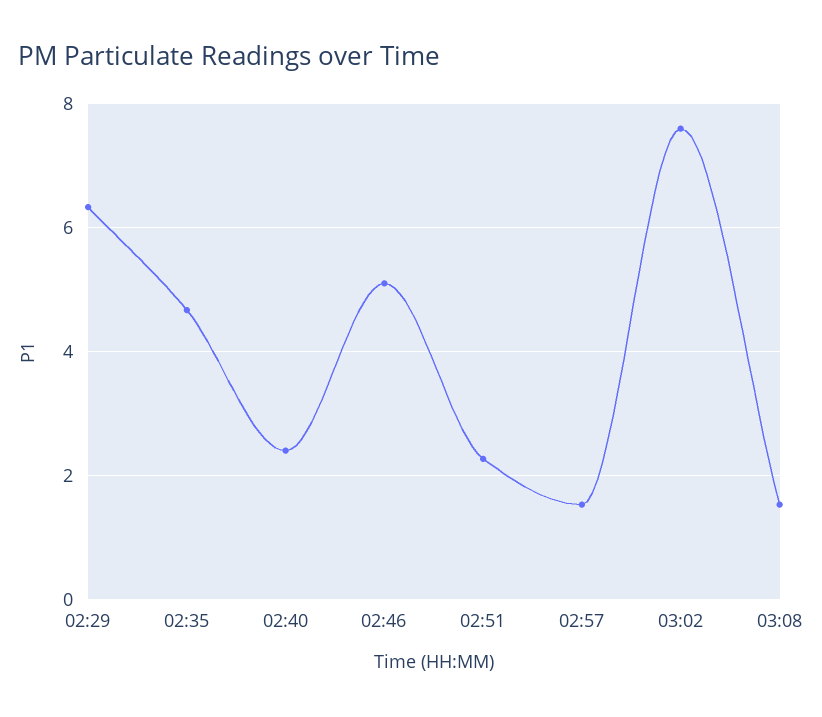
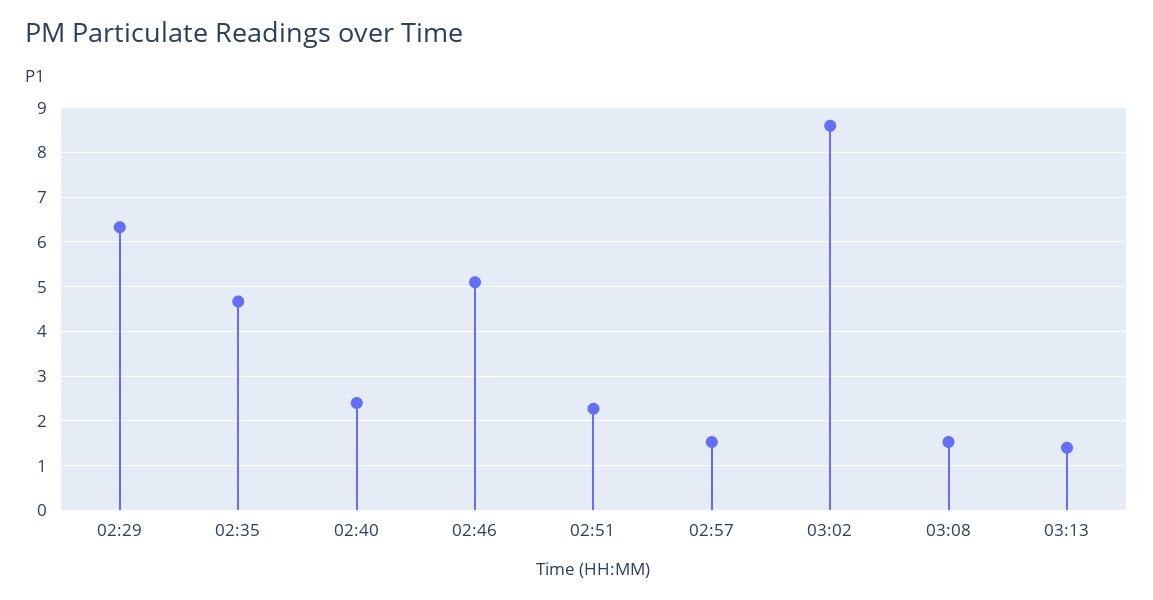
03:02: 7.6 -> 8.6
03:13: none -> 1.4

